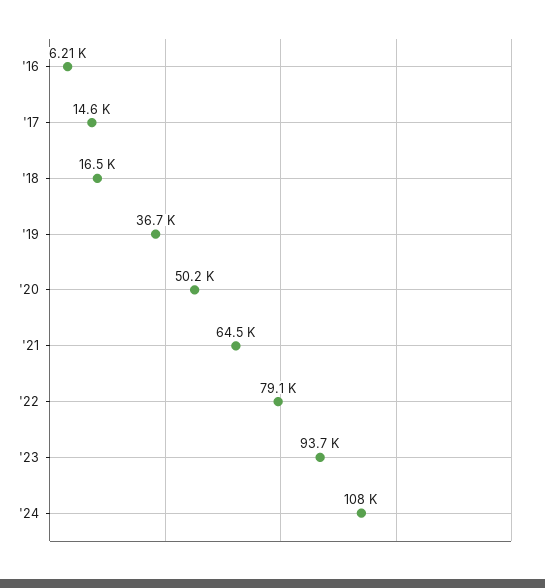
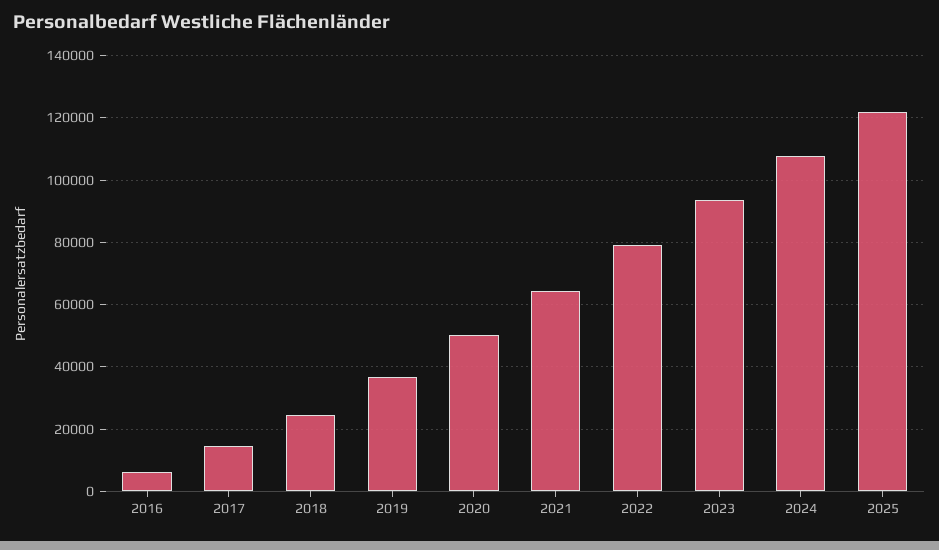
'18: 16500 -> 24000
2025: none -> 122000

